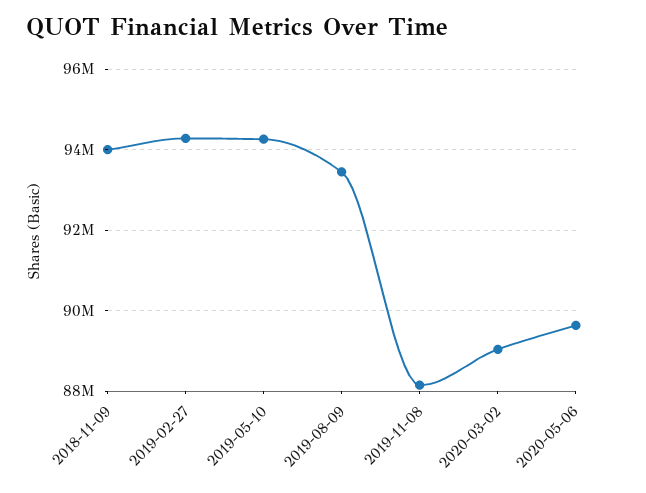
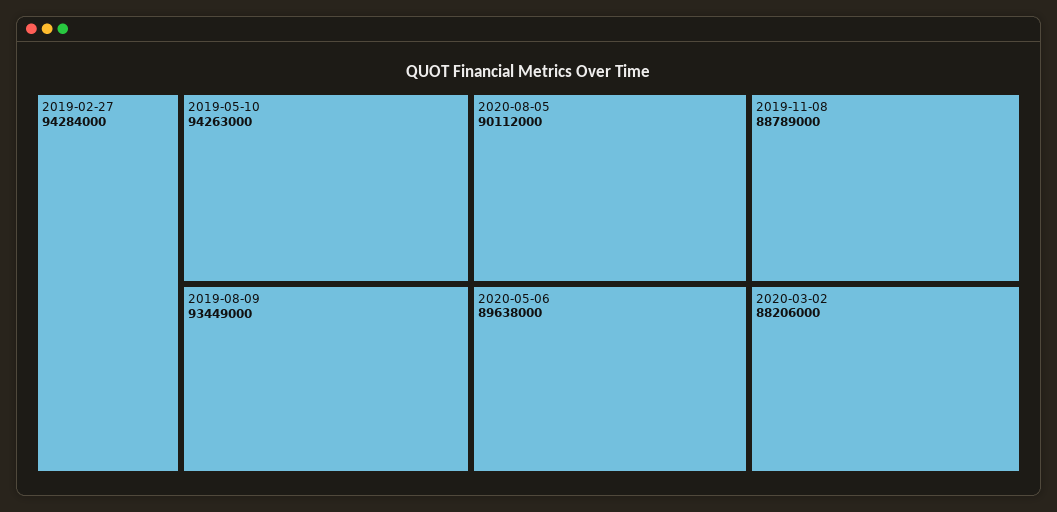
2018-11-09: 94000000 -> none
2019-11-08: 88200000 -> 88789000
2020-03-02: 89000000 -> 88206000
2020-08-05: none -> 90112000

